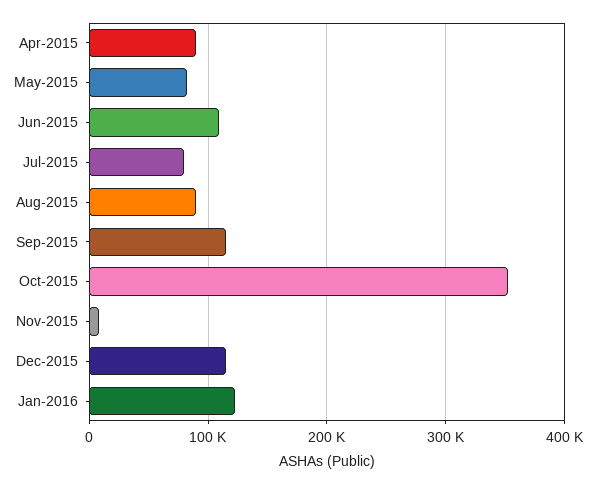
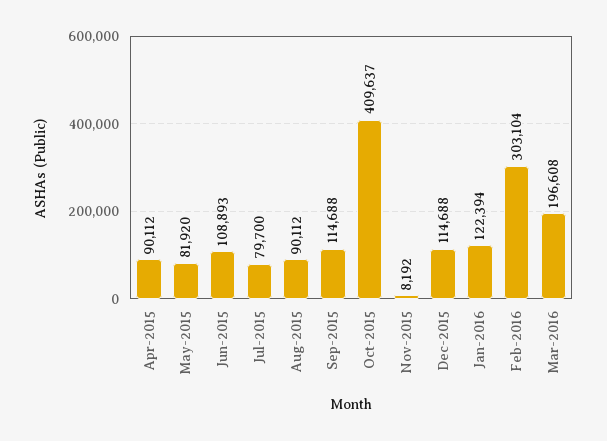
Oct-2015: 350000 -> 409637
Feb-2016: none -> 303104
Mar-2016: none -> 196608

